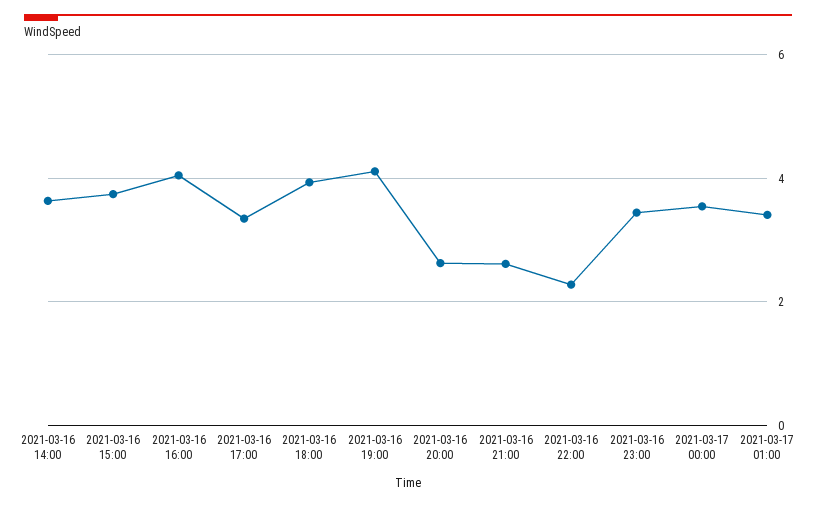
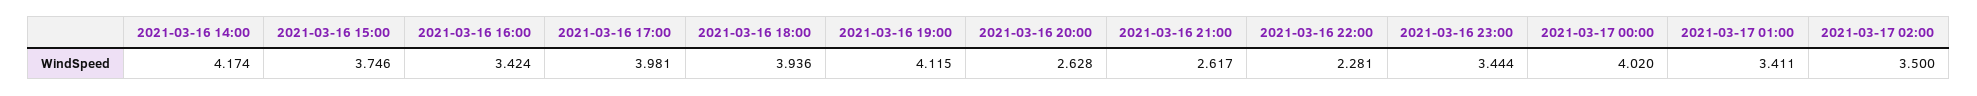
2021-03-16 14:00: 3.6 -> 4.174
2021-03-16 16:00: 4 -> 3.424
2021-03-16 17:00: 3.4 -> 3.981
2021-03-17 00:00: 3.6 -> 4.02
2021-03-17 02:00: none -> 3.5

